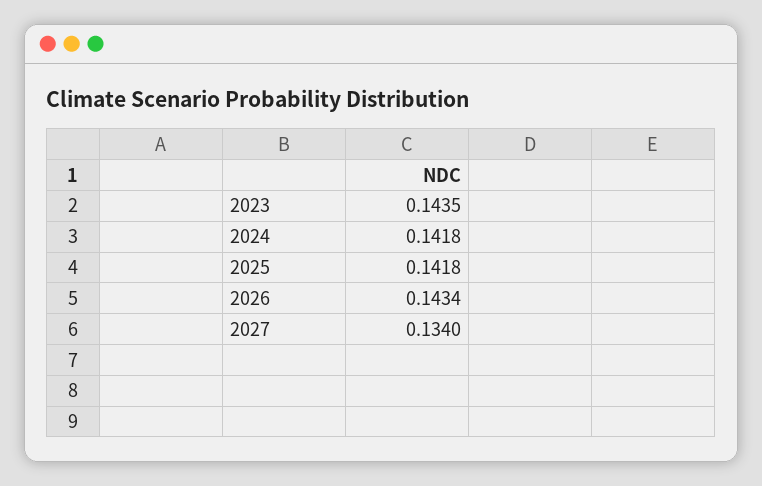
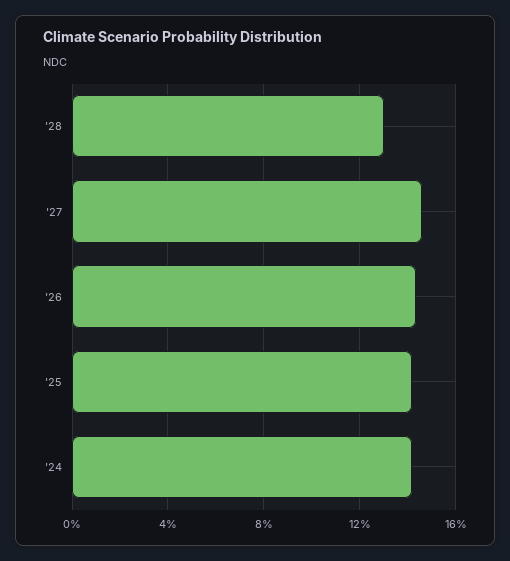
2023: 0.1435 -> none
2027: 0.134 -> 0.145
'28: none -> 0.13

